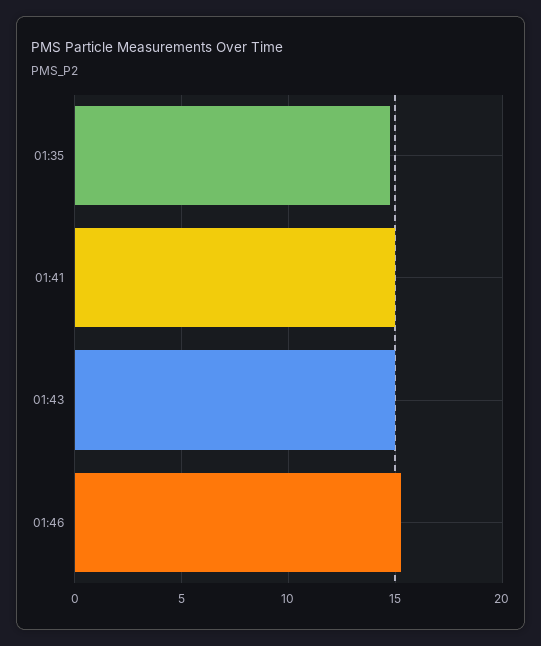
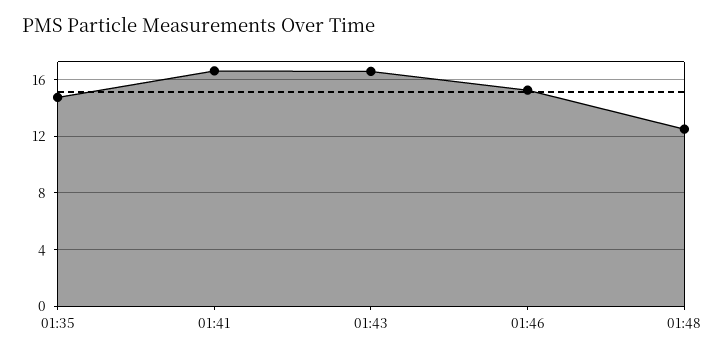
01:41: 15 -> 16.5
01:43: 15 -> 16.5
01:48: none -> 12.5

